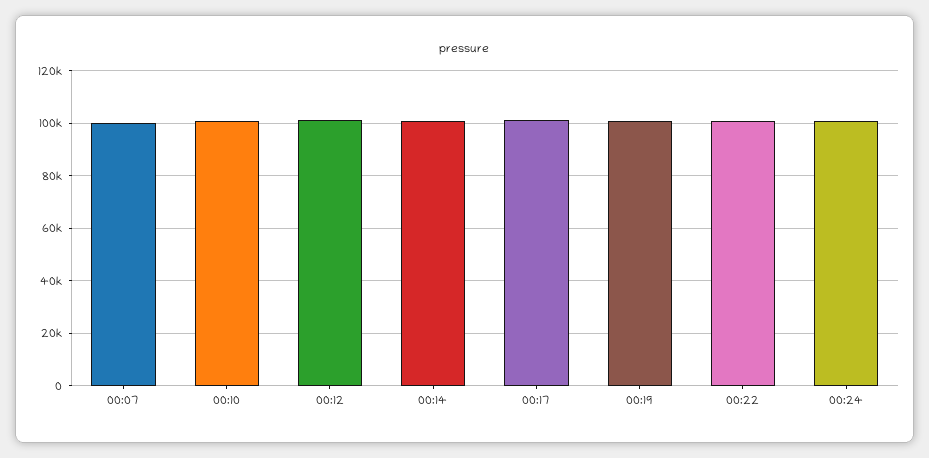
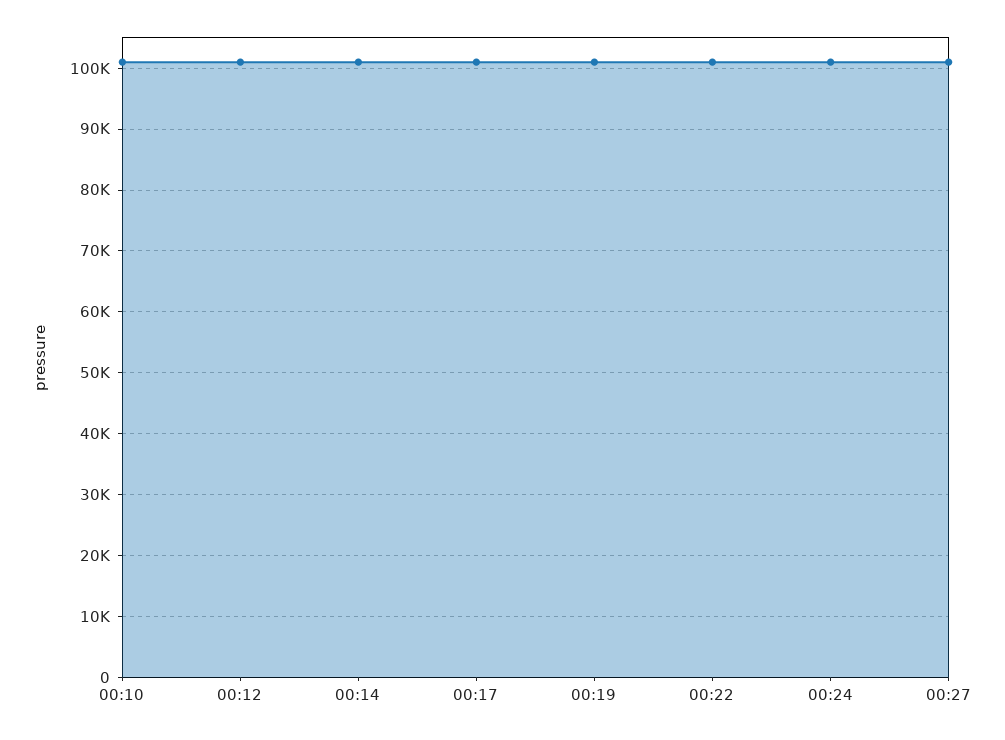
00:07: 100000 -> none
00:27: none -> 101000

